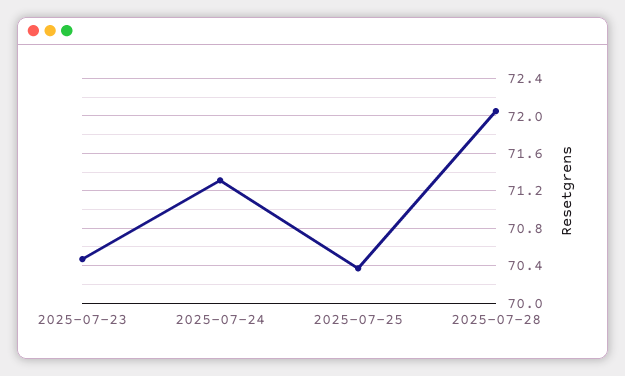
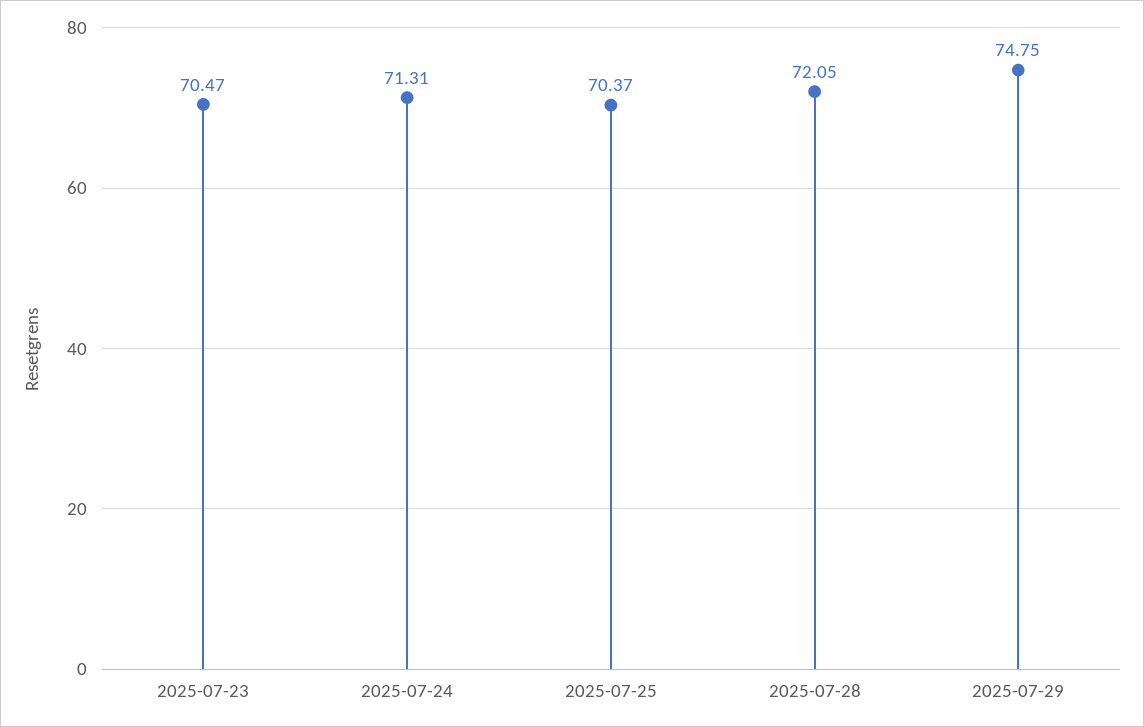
2025-07-29: none -> 74.75

